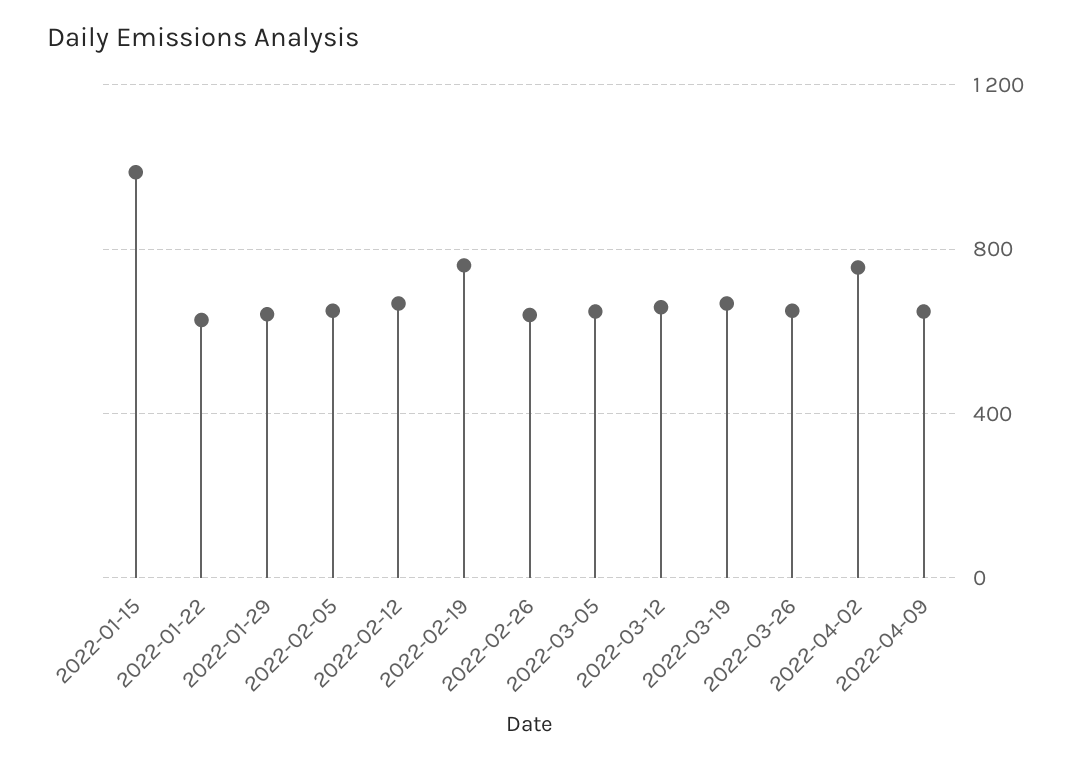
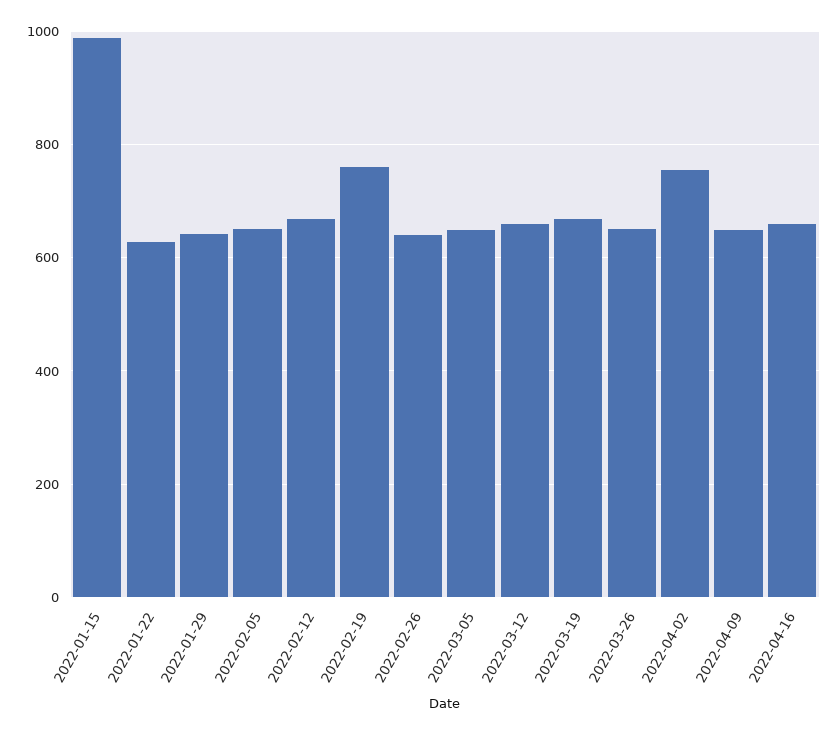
2022-04-16: none -> 660

